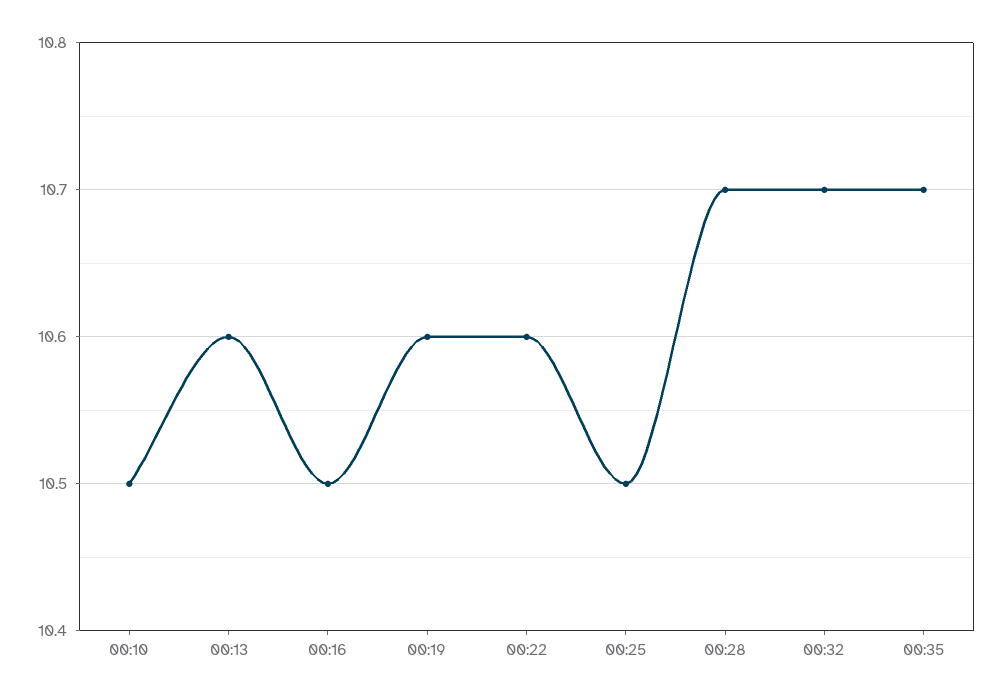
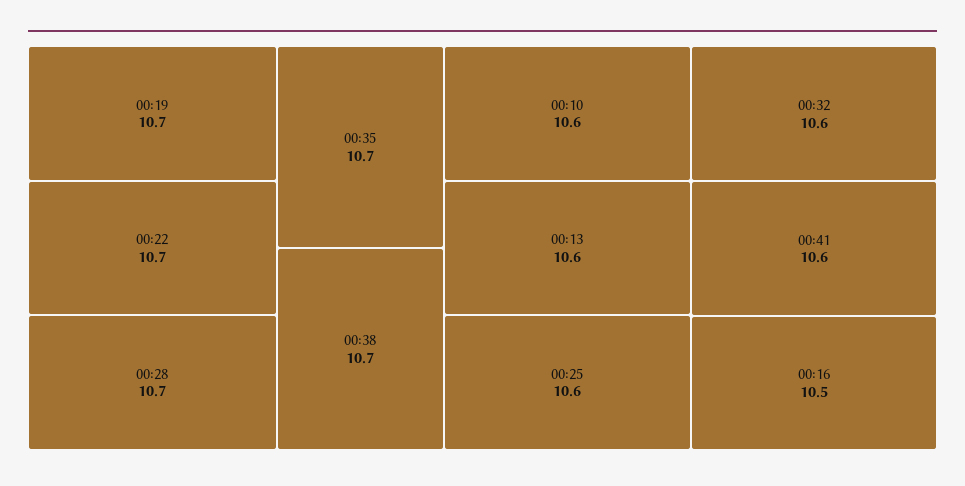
00:10: 10.5 -> 10.6
00:19: 10.6 -> 10.7
00:22: 10.6 -> 10.7
00:25: 10.5 -> 10.6
00:32: 10.7 -> 10.6
00:38: none -> 10.7
00:41: none -> 10.6

